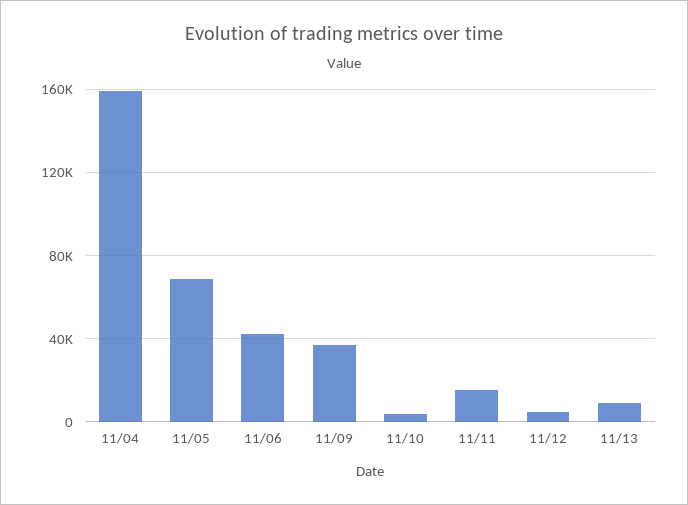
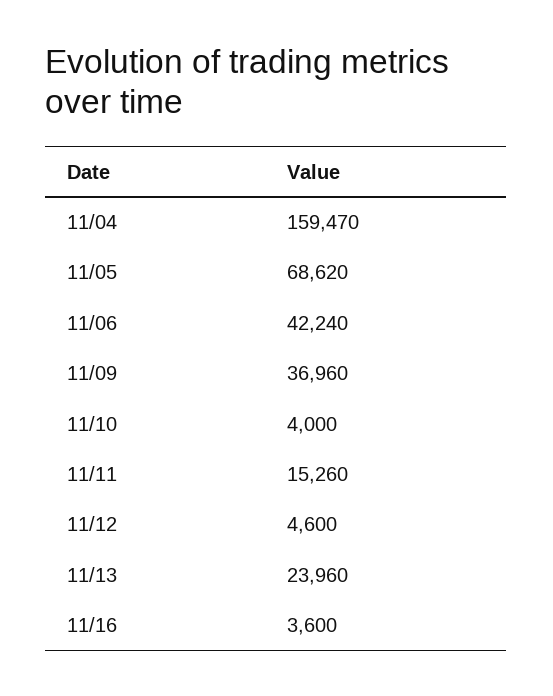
11/13: 10000 -> 23960
11/16: none -> 3600

